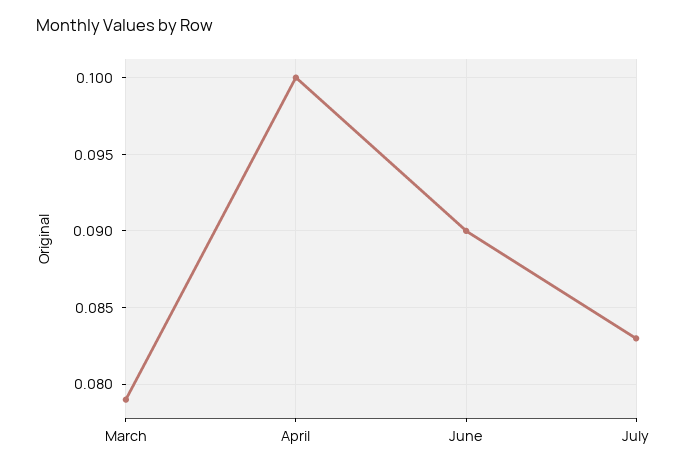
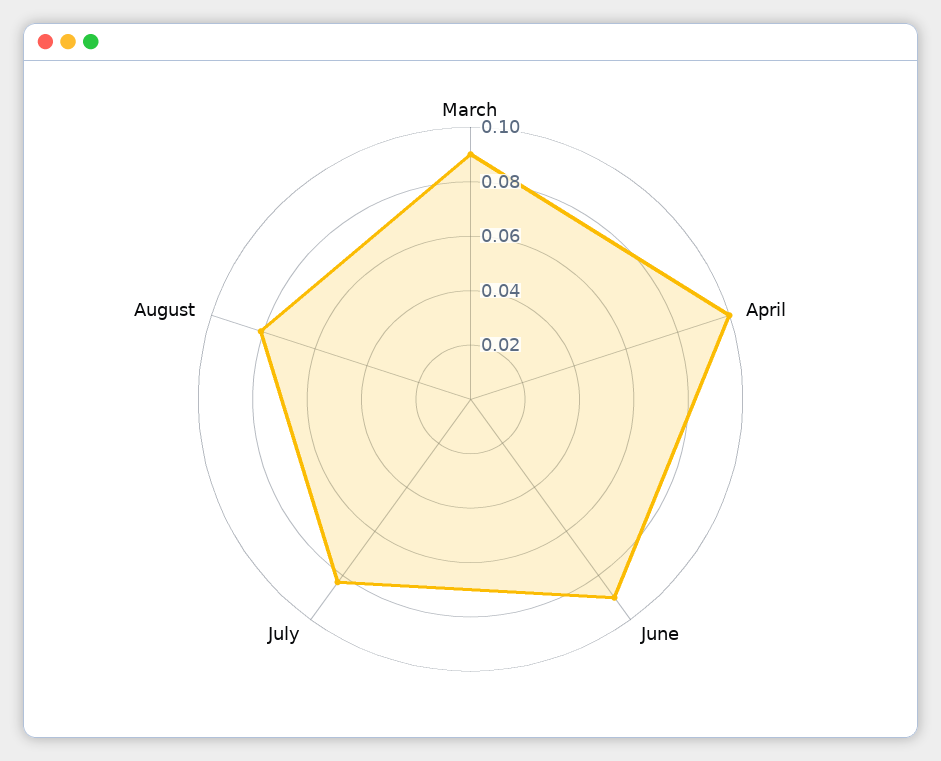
March: 0.079 -> 0.09
August: none -> 0.08

